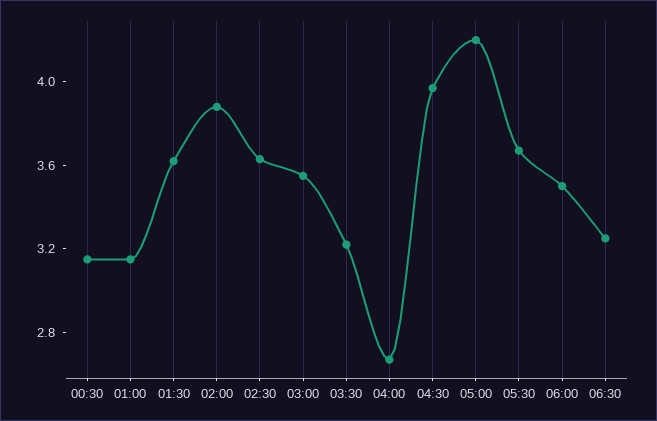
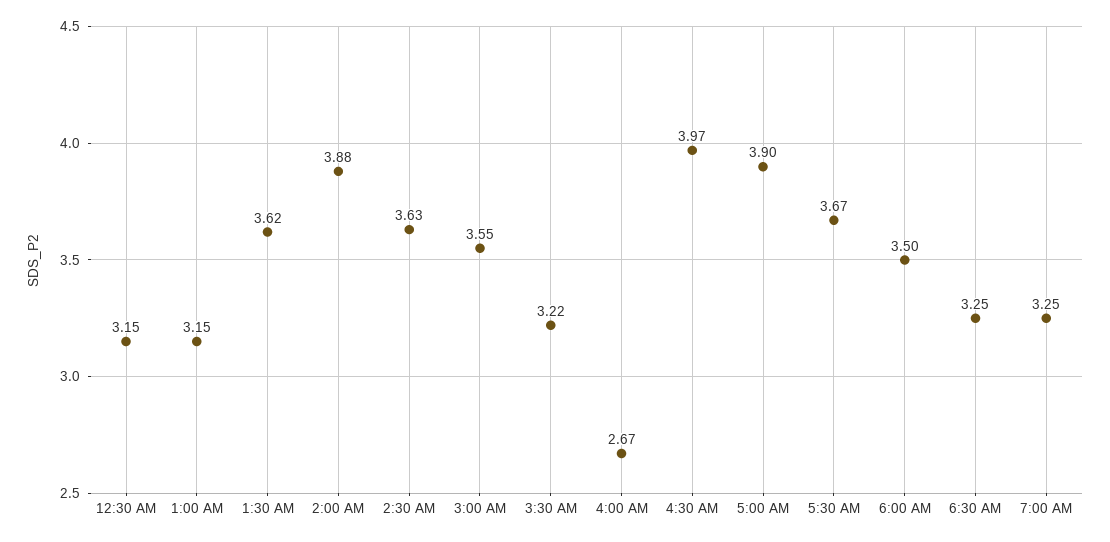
05:00: 4.2 -> 3.9
7:00 AM: none -> 3.25

